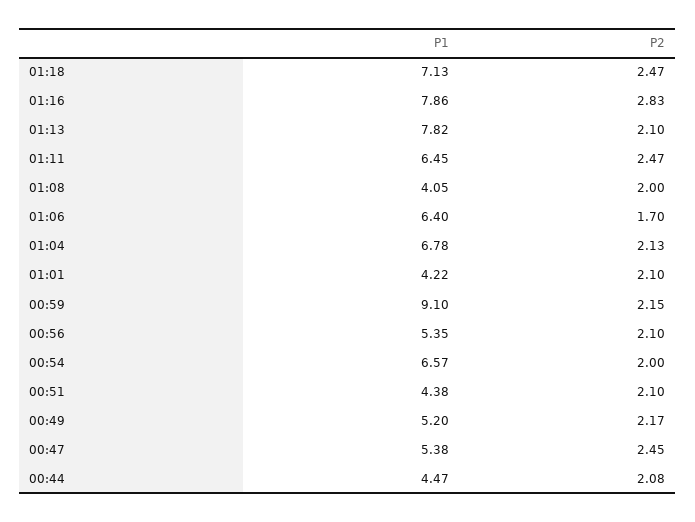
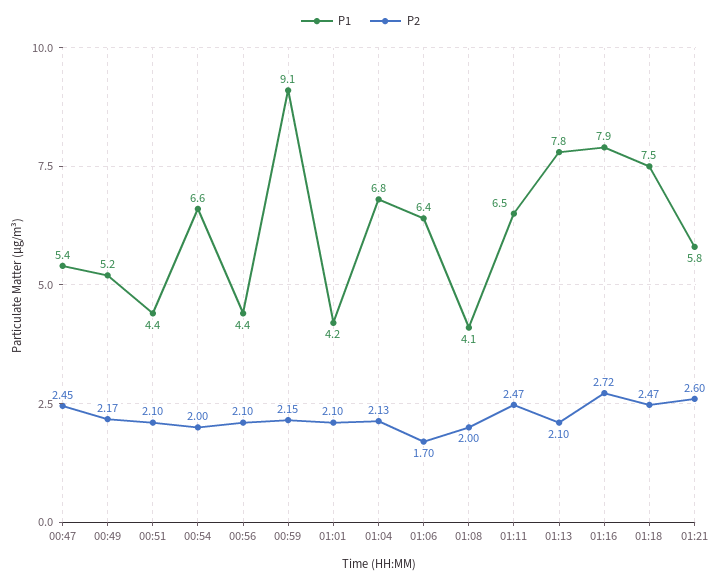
P1, 01:18: 7.13 -> 7.5
P2, 01:16: 2.83 -> 2.72
P1, 00:56: 5.35 -> 4.4
P1, 00:44: 4.47 -> none
P2, 00:44: 2.08 -> none
P1, 01:21: none -> 5.8
P2, 01:21: none -> 2.6

